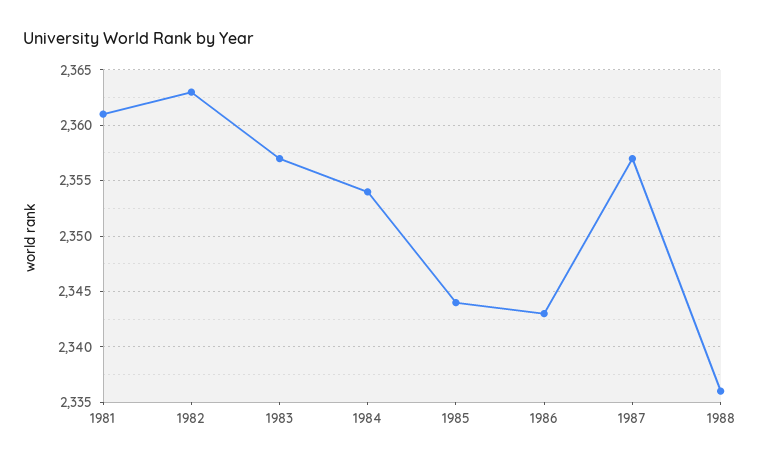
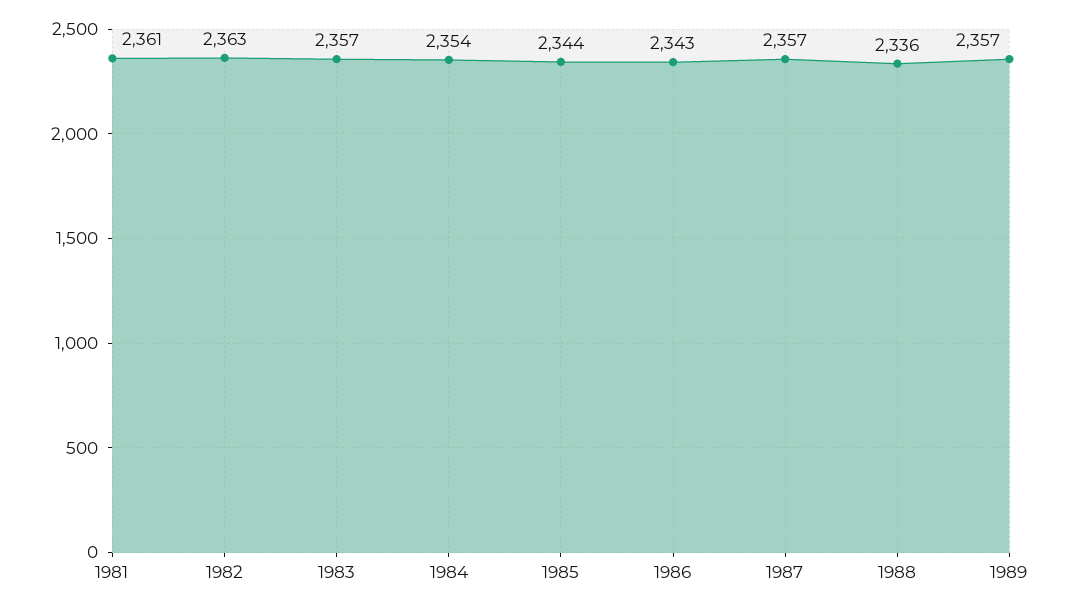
1989: none -> 2357

